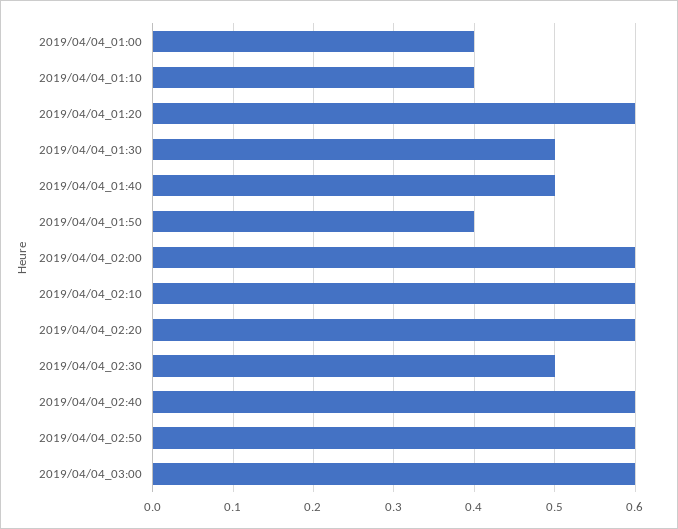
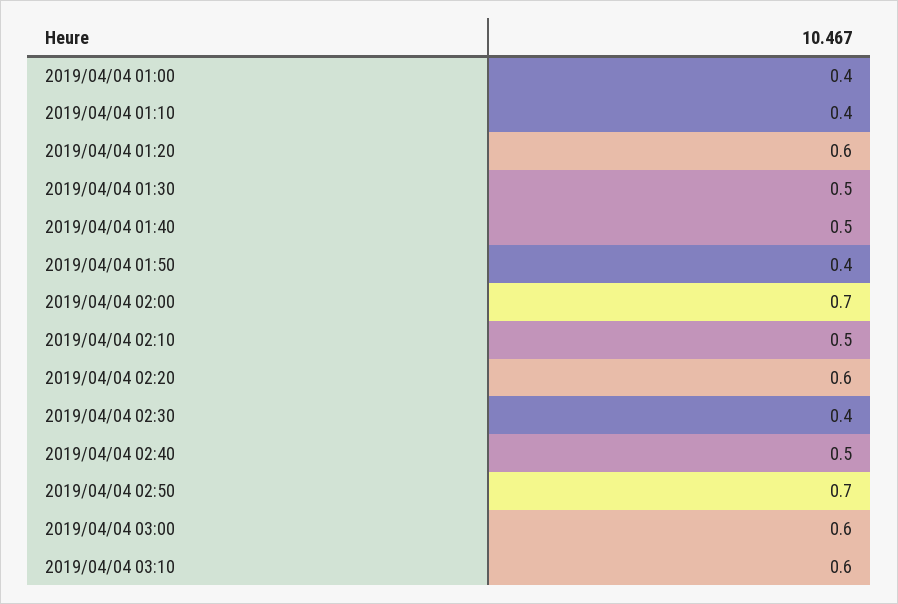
2019/04/04_02:00: 0.6 -> 0.7
2019/04/04_02:10: 0.6 -> 0.5
2019/04/04_02:30: 0.5 -> 0.4
2019/04/04_02:40: 0.6 -> 0.5
2019/04/04_02:50: 0.6 -> 0.7
2019/04/04 03:10: none -> 0.6

